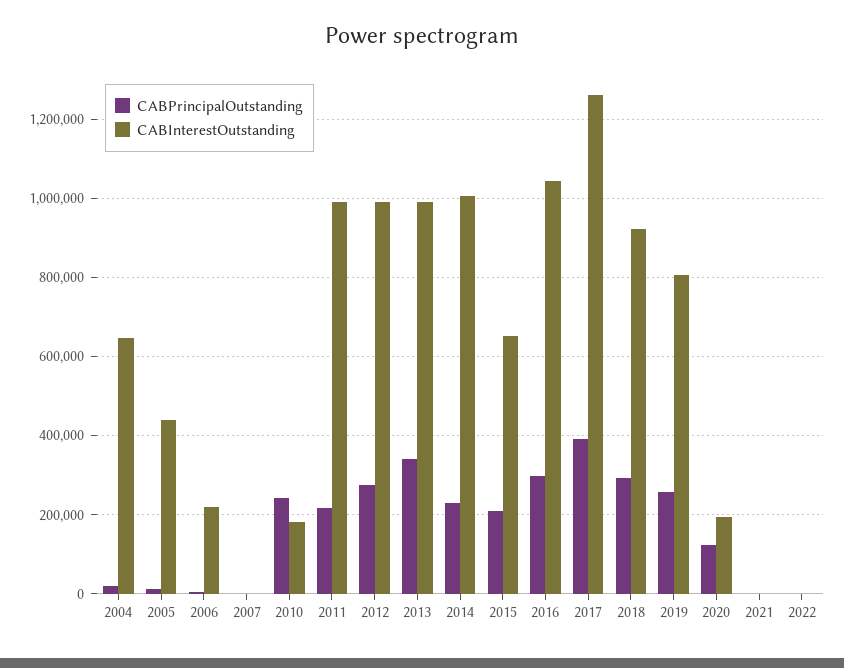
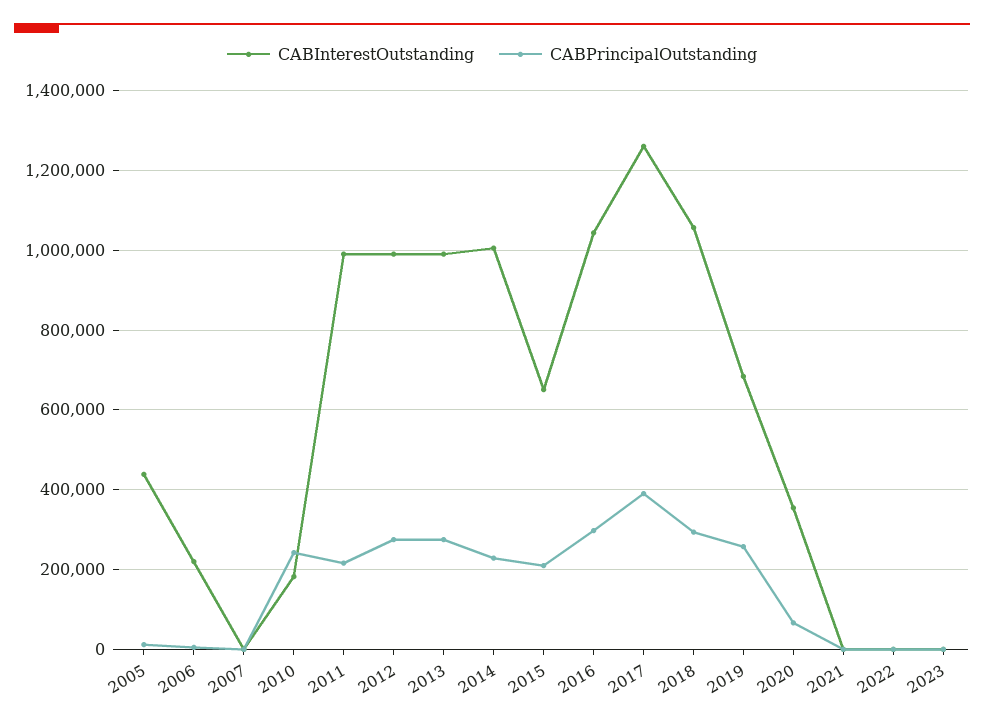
CABPrincipalOutstanding, 2004: 20000 -> none
CABInterestOutstanding, 2004: 640000 -> none
CABPrincipalOutstanding, 2013: 340000 -> 280000
CABInterestOutstanding, 2018: 920000 -> 1060000
CABInterestOutstanding, 2019: 800000 -> 680000
CABPrincipalOutstanding, 2020: 120000 -> 60000
CABInterestOutstanding, 2020: 200000 -> 360000
CABInterestOutstanding, 2023: none -> 0
CABPrincipalOutstanding, 2023: none -> 0

